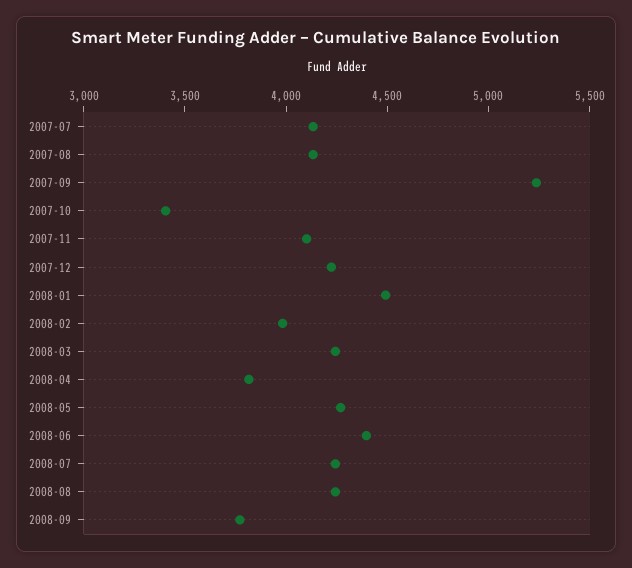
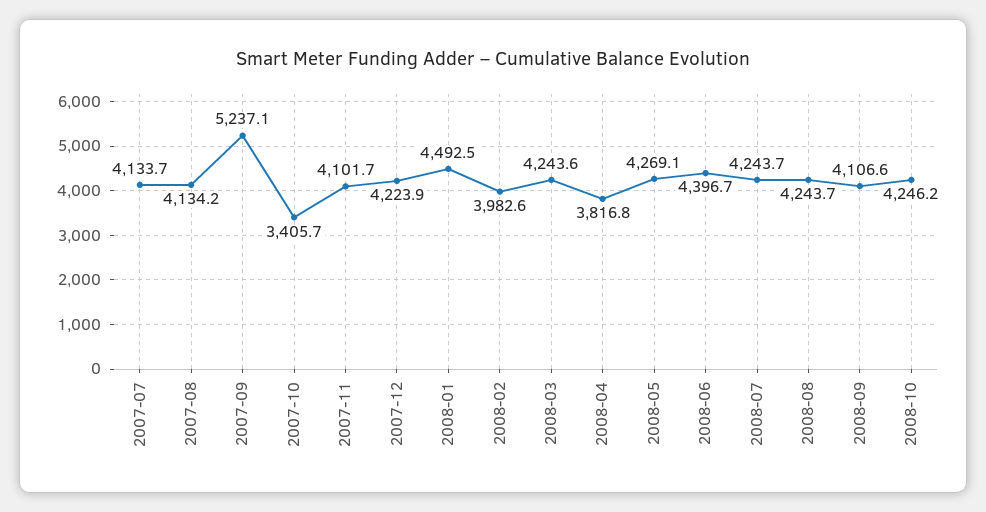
2008-09: 3800 -> 4106.6
2008-10: none -> 4246.2

